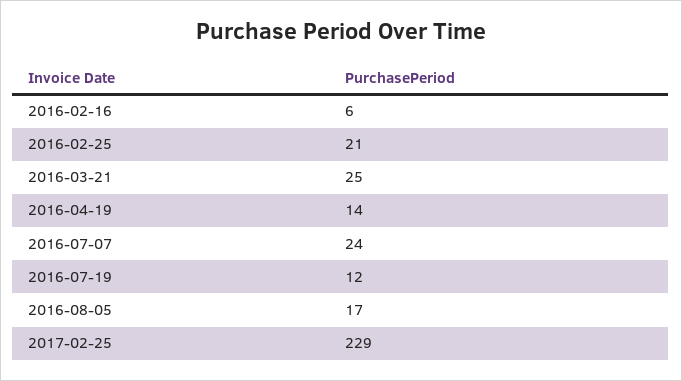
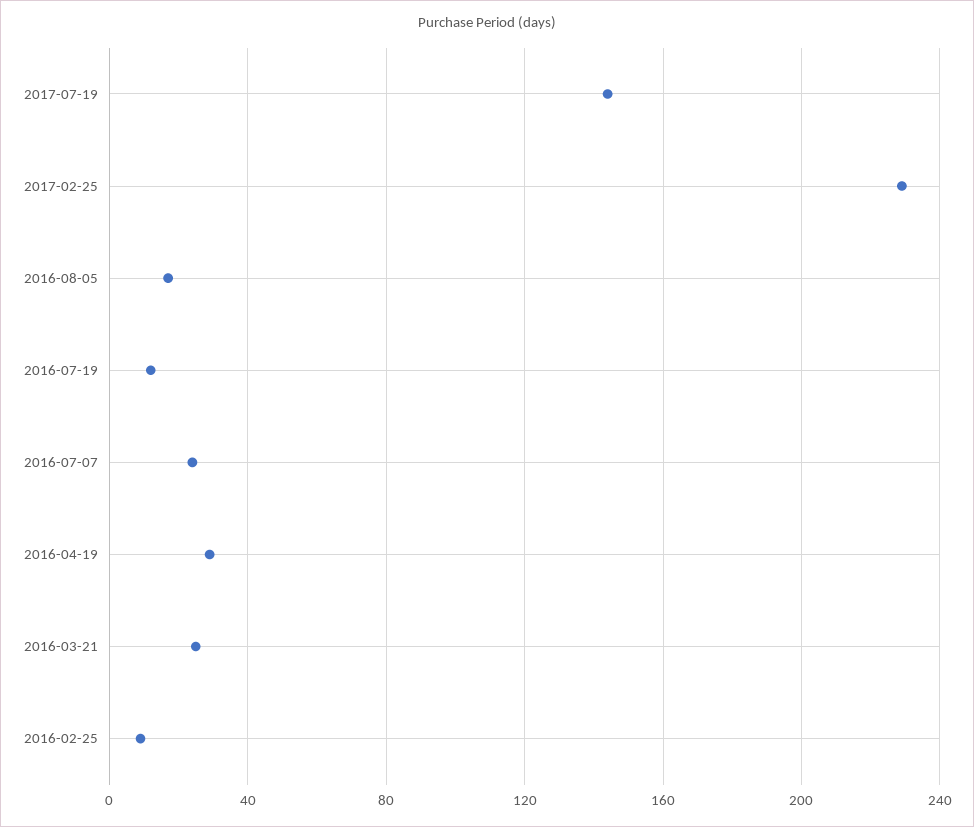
2016-02-16: 6 -> none
2016-02-25: 21 -> 10
2016-04-19: 14 -> 30
2017-07-19: none -> 145

